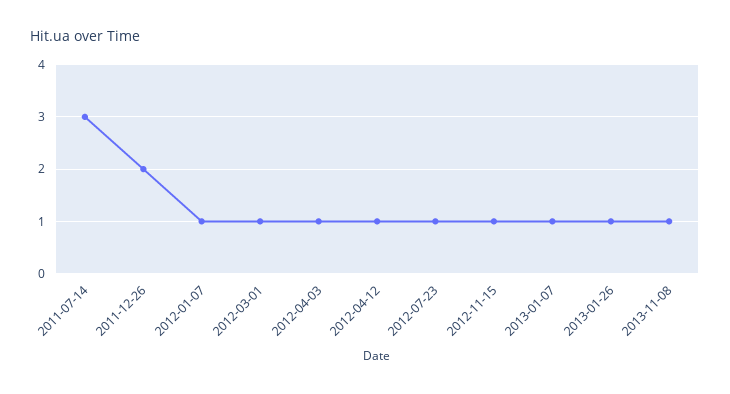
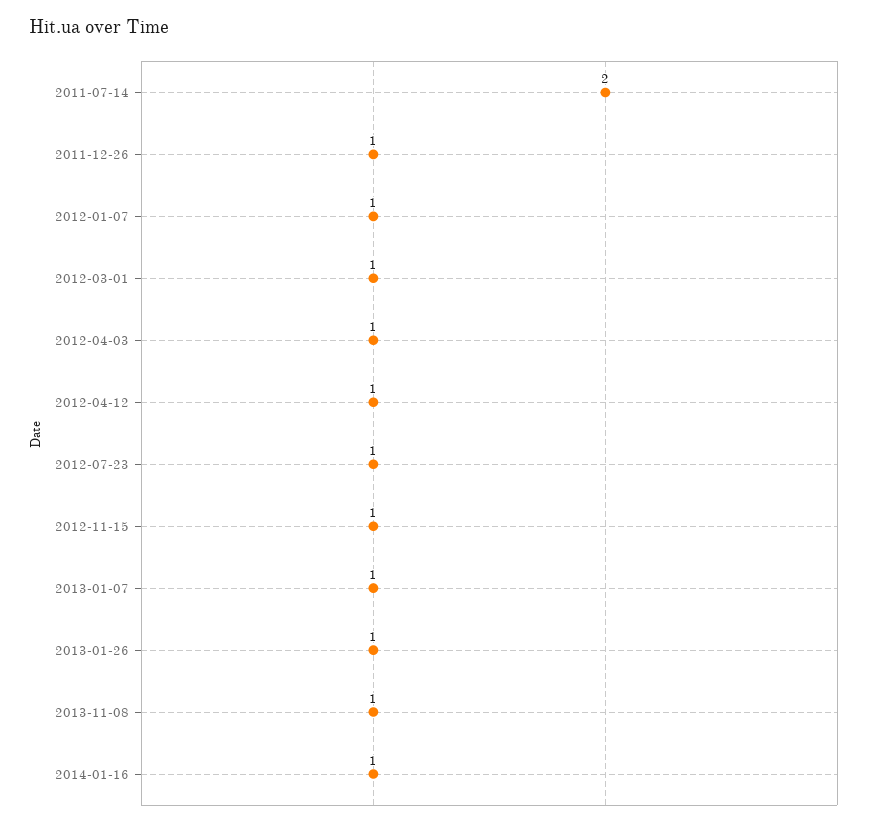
2011-07-14: 3 -> 2
2011-12-26: 2 -> 1
2014-01-16: none -> 1

